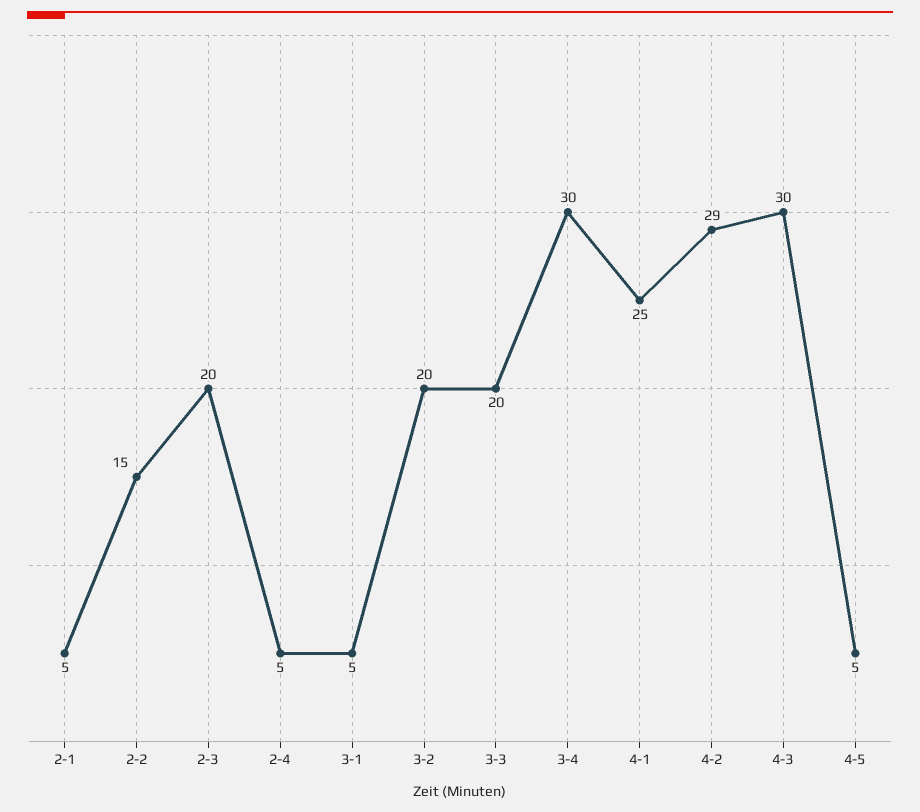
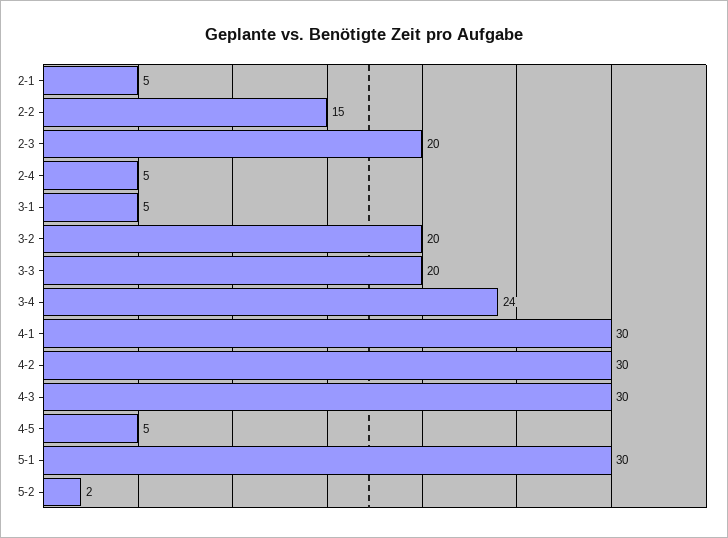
3-4: 30 -> 24
4-1: 25 -> 30
4-2: 29 -> 30
5-1: none -> 30
5-2: none -> 2

